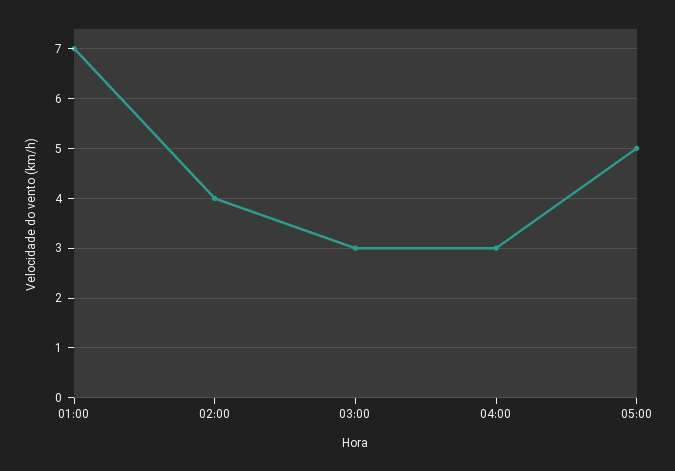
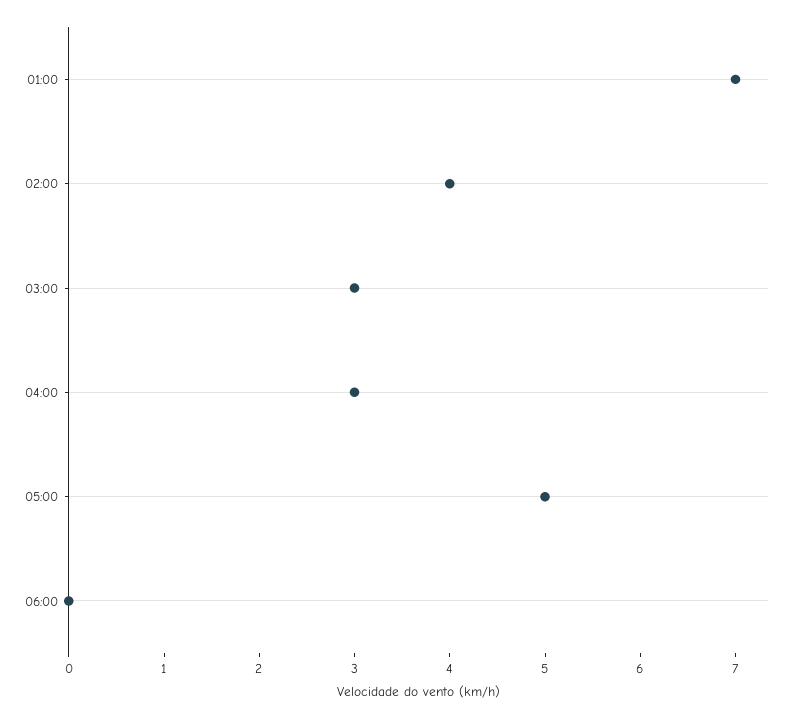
06:00: none -> 0

